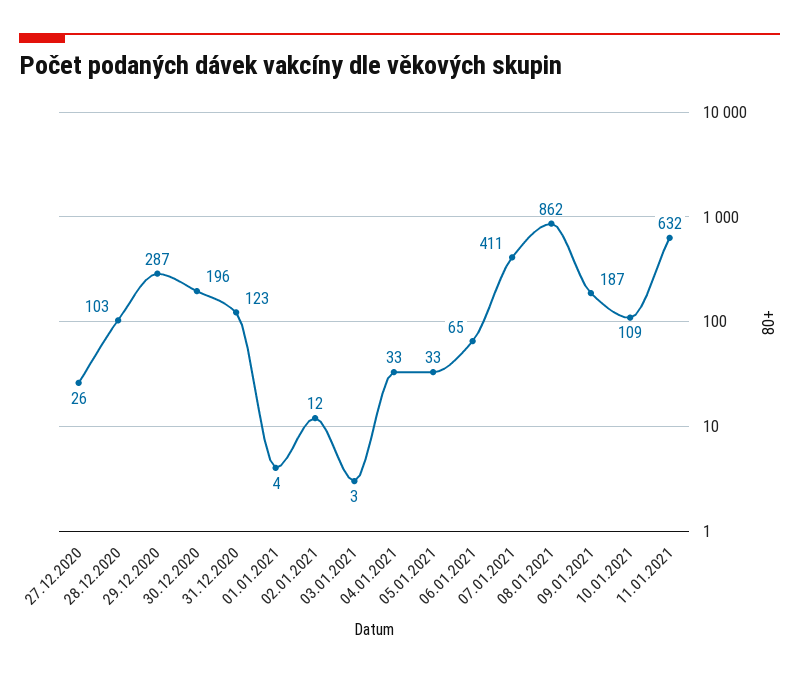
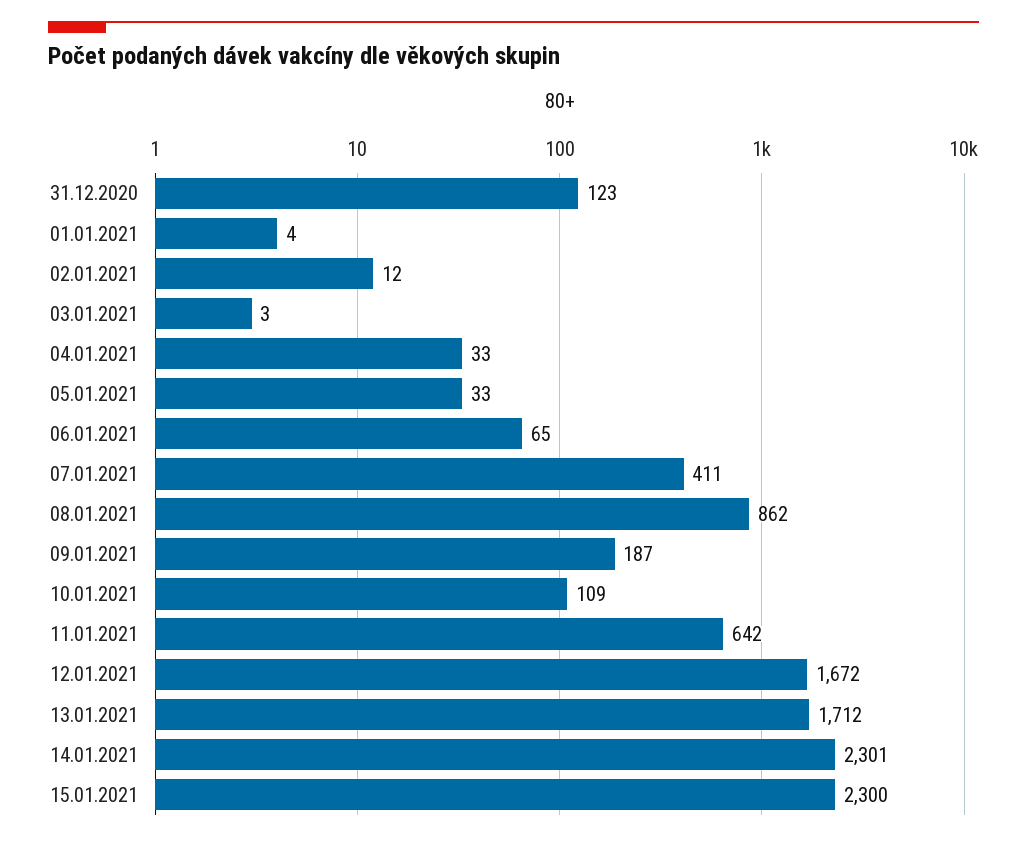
27.12.2020: 26 -> none
28.12.2020: 103 -> none
29.12.2020: 287 -> none
30.12.2020: 196 -> none
11.01.2021: 632 -> 642
12.01.2021: none -> 1672
13.01.2021: none -> 1712
14.01.2021: none -> 2301
15.01.2021: none -> 2300

